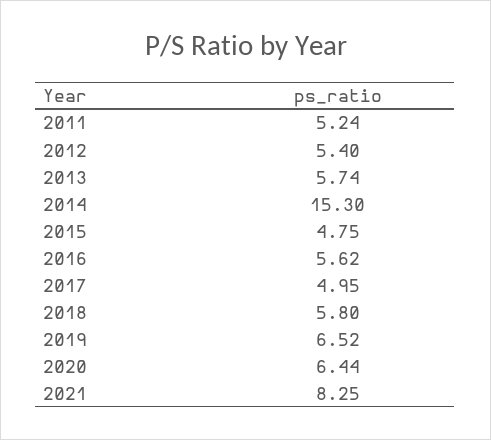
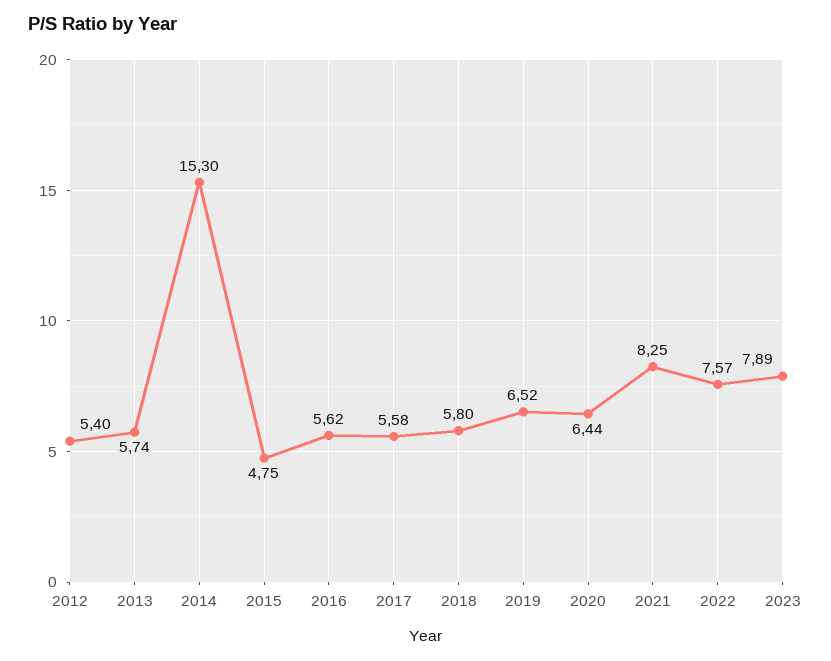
2011: 5.24 -> none
2017: 4.95 -> 5.58
2022: none -> 7.57
2023: none -> 7.89

